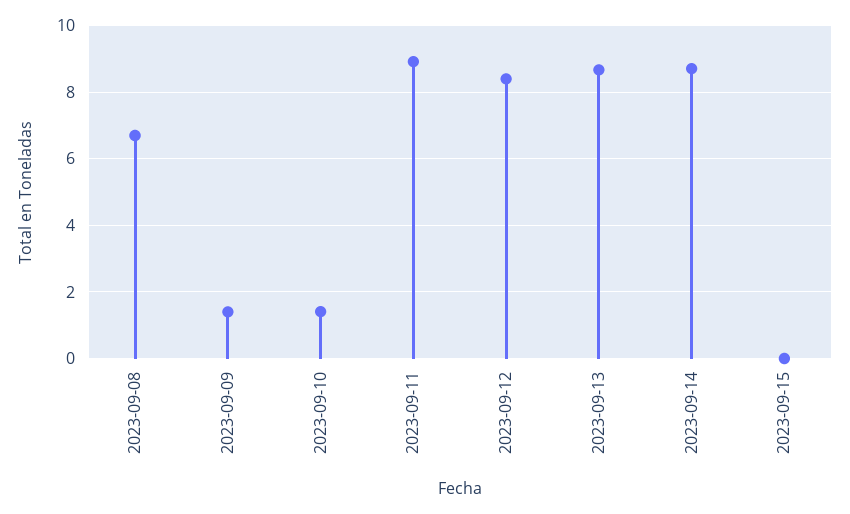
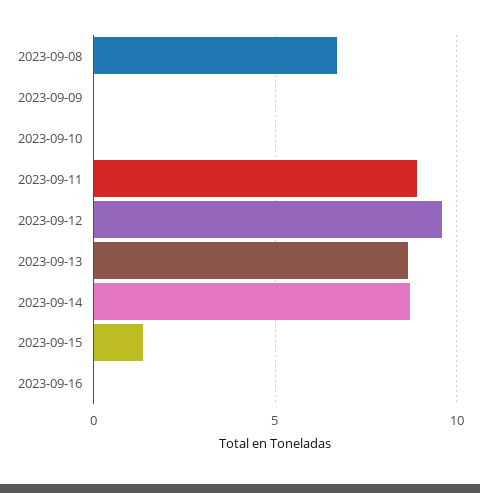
2023-09-09: 1.4 -> 0
2023-09-10: 1.4 -> 0
2023-09-12: 8.4 -> 9.5
2023-09-15: 0 -> 1.5
2023-09-16: none -> 0

